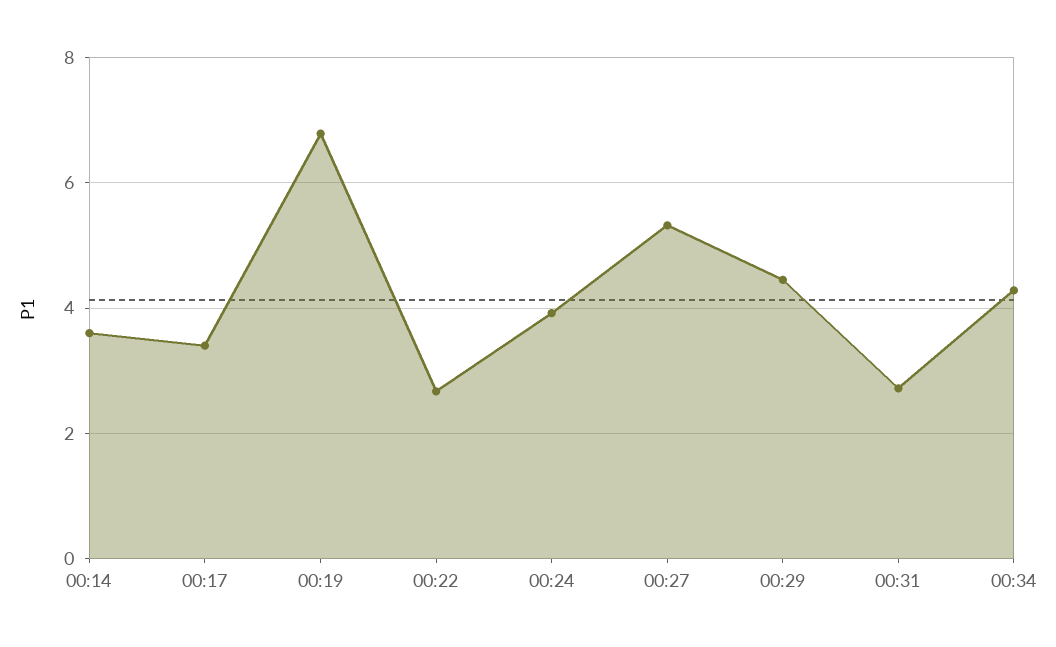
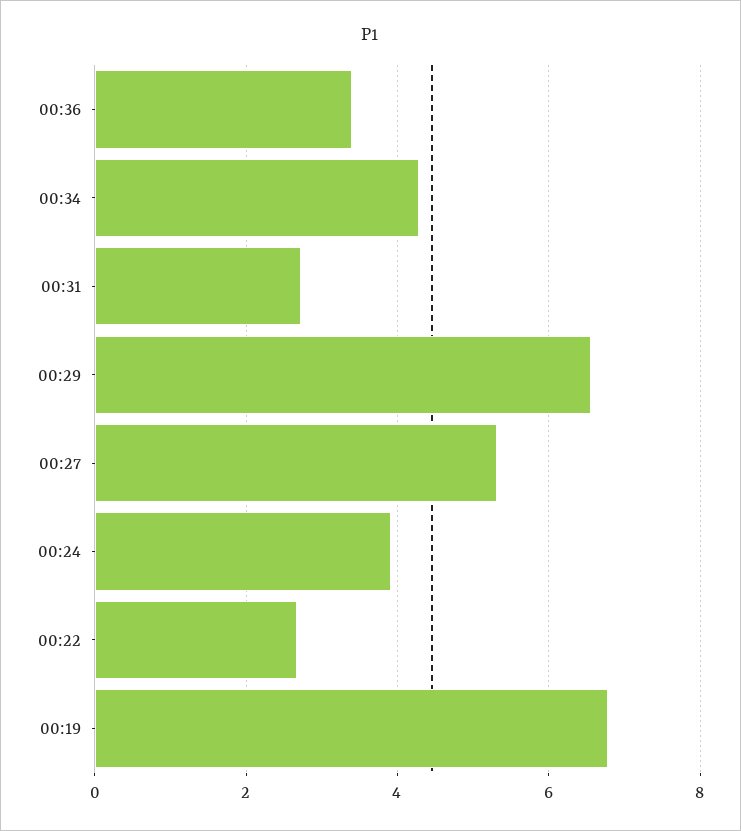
00:14: 3.6 -> none
00:17: 3.4 -> none
00:29: 4.4 -> 6.6
00:36: none -> 3.4

